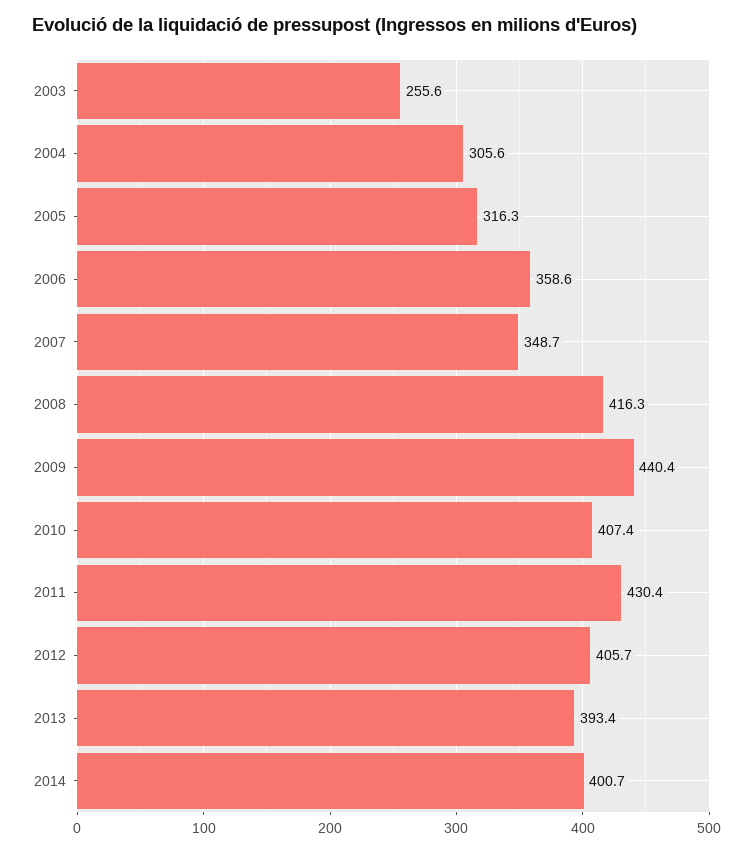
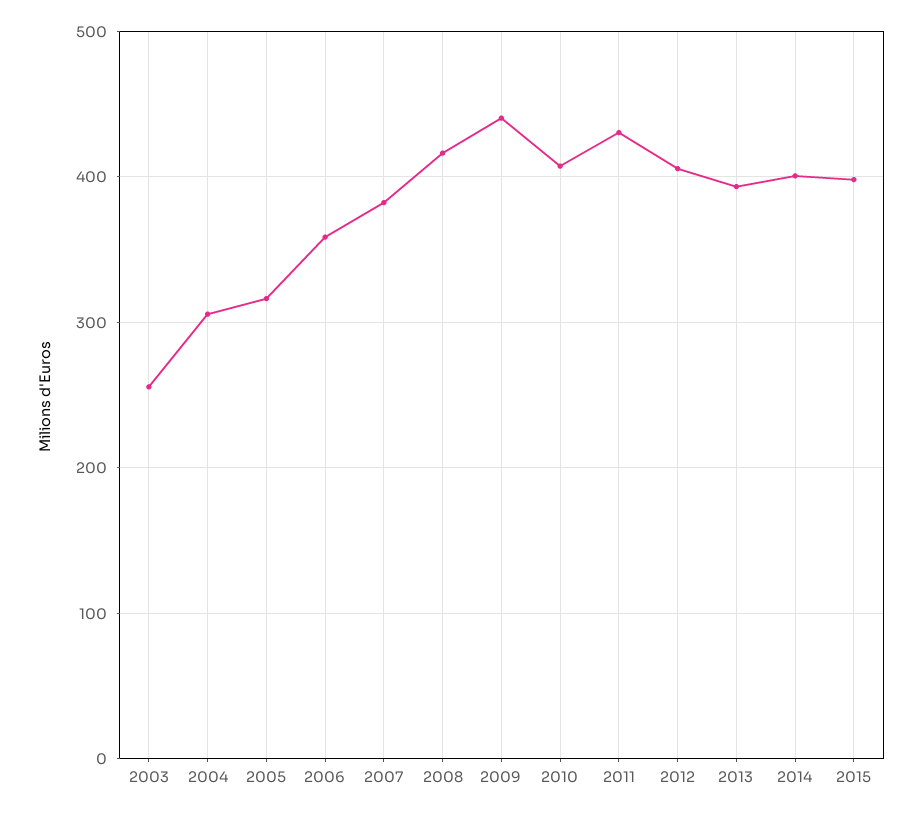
2007: 348.7 -> 380
2015: none -> 400

